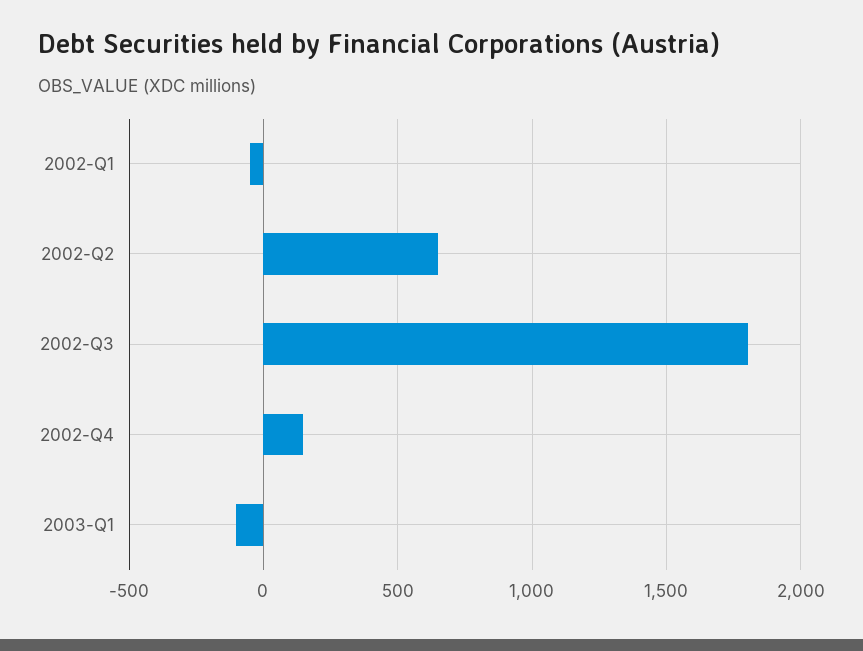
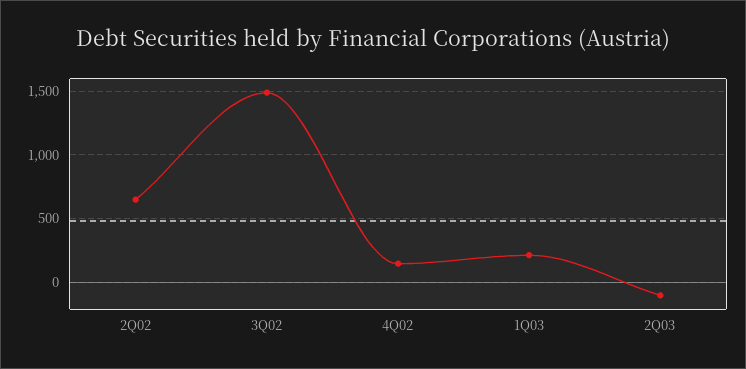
2002-Q1: -50 -> none
2002-Q3: 1800 -> 1500
2003-Q1: -100 -> 200
2Q03: none -> -100

